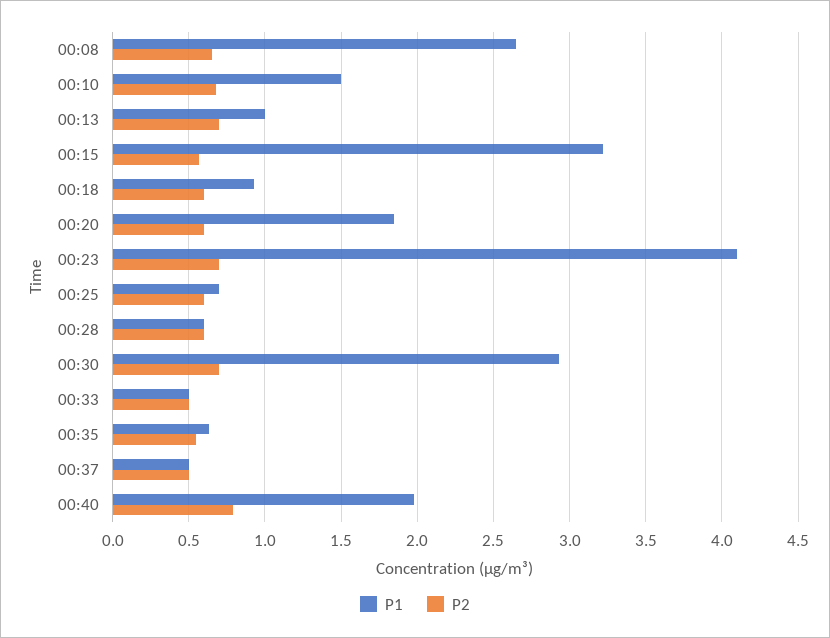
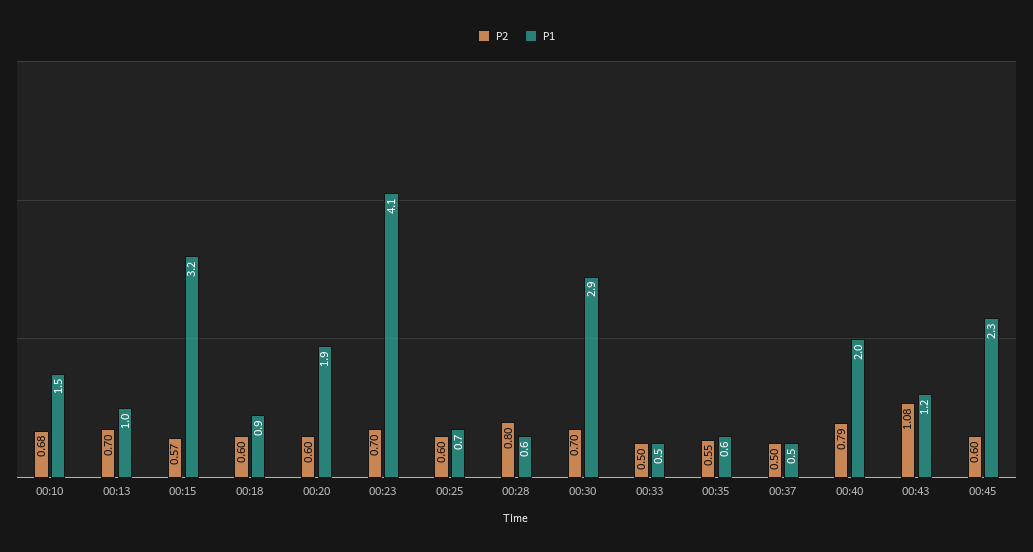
P1, 00:08: 2.65 -> none
P2, 00:08: 0.65 -> none
P2, 00:28: 0.6 -> 0.8
P2, 00:43: none -> 1.08
P1, 00:43: none -> 1.2
P2, 00:45: none -> 0.6
P1, 00:45: none -> 2.3

